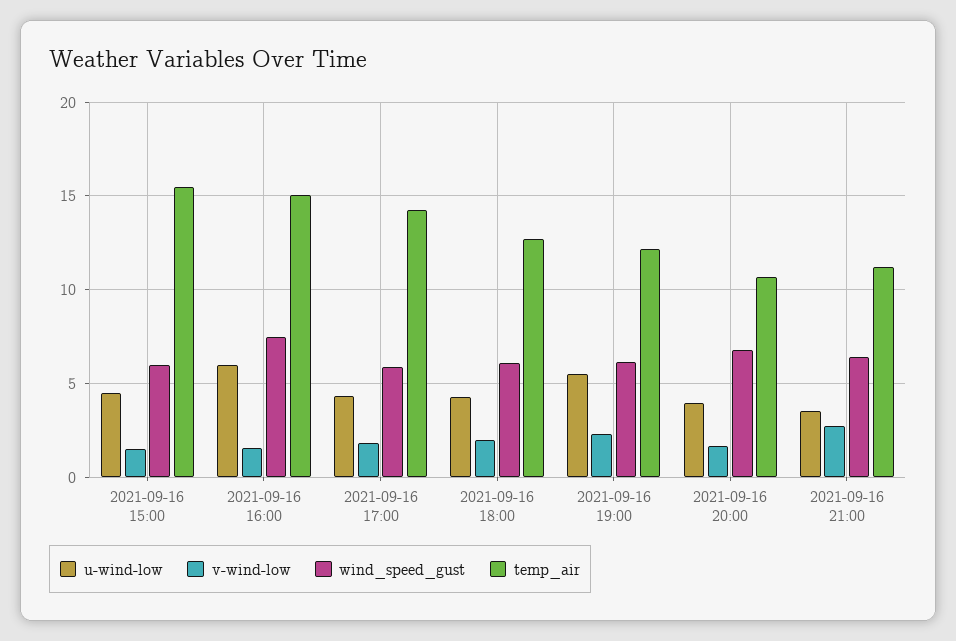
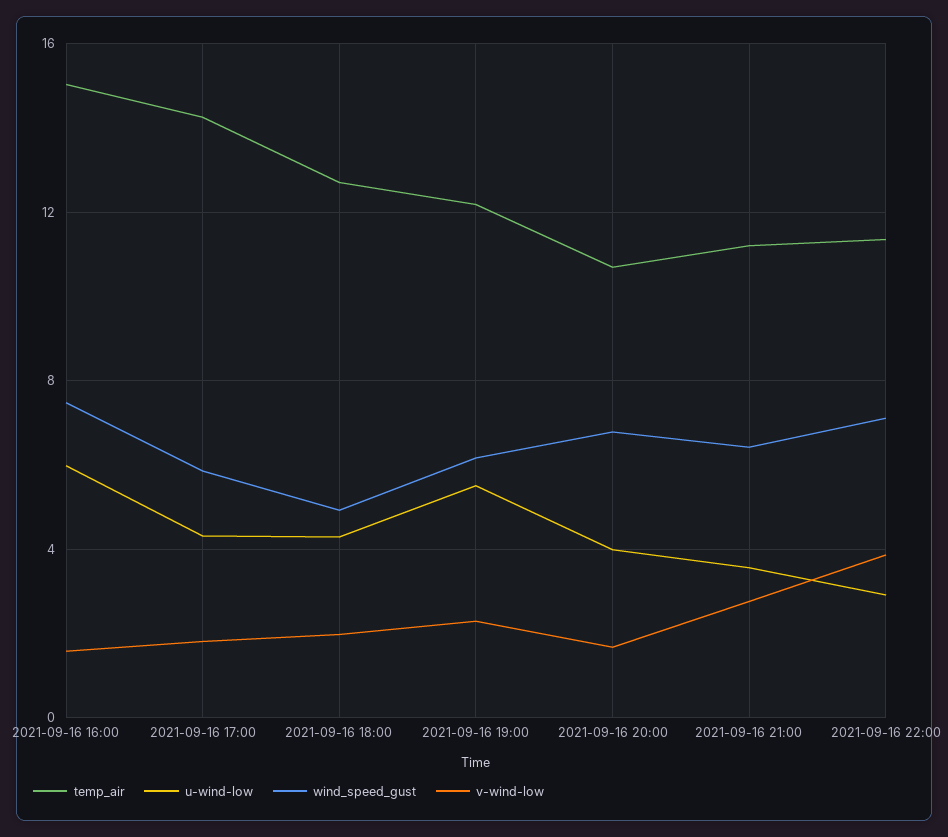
u-wind-low, 2021-09-16 15:00: 4.5 -> none
v-wind-low, 2021-09-16 15:00: 1.5 -> none
wind_speed_gust, 2021-09-16 15:00: 6 -> none
temp_air, 2021-09-16 15:00: 15.5 -> none
wind_speed_gust, 2021-09-16 18:00: 6 -> 5
temp_air, 2021-09-16 22:00: none -> 11.5
u-wind-low, 2021-09-16 22:00: none -> 3
wind_speed_gust, 2021-09-16 22:00: none -> 7
v-wind-low, 2021-09-16 22:00: none -> 4

